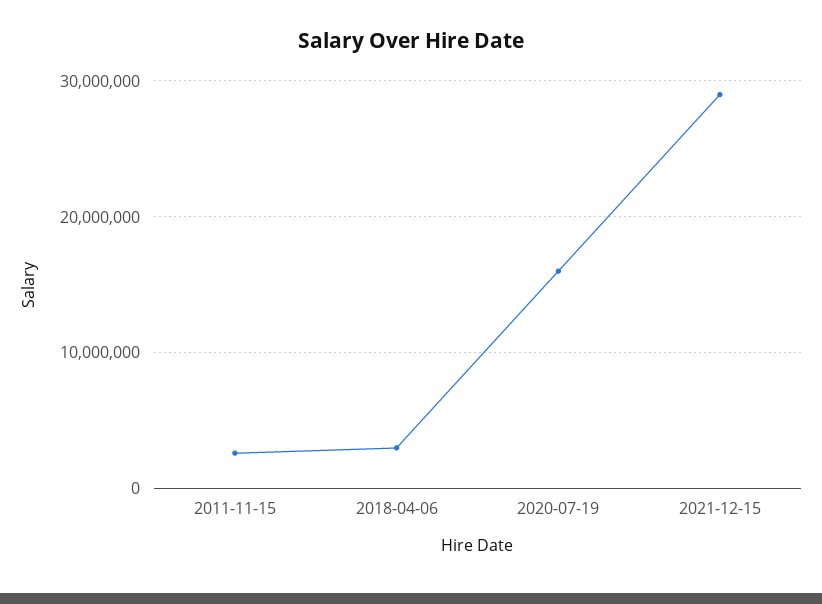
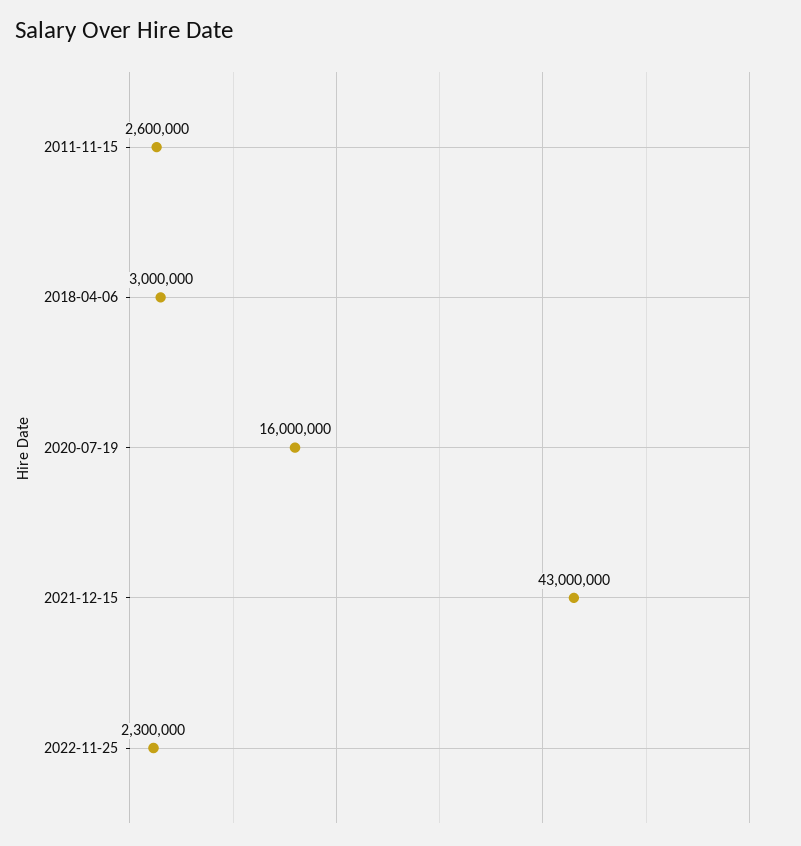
2021-12-15: 29000000 -> 43000000
2022-11-25: none -> 2300000

